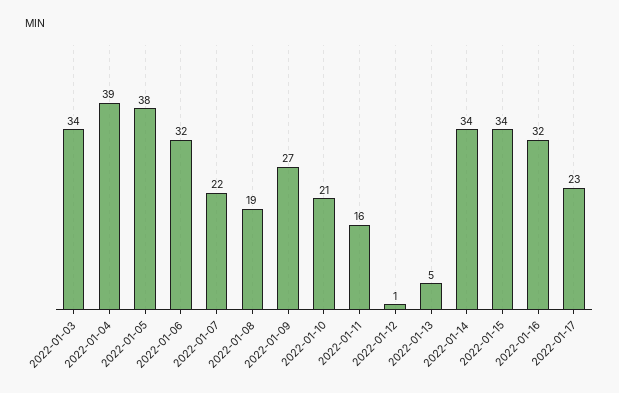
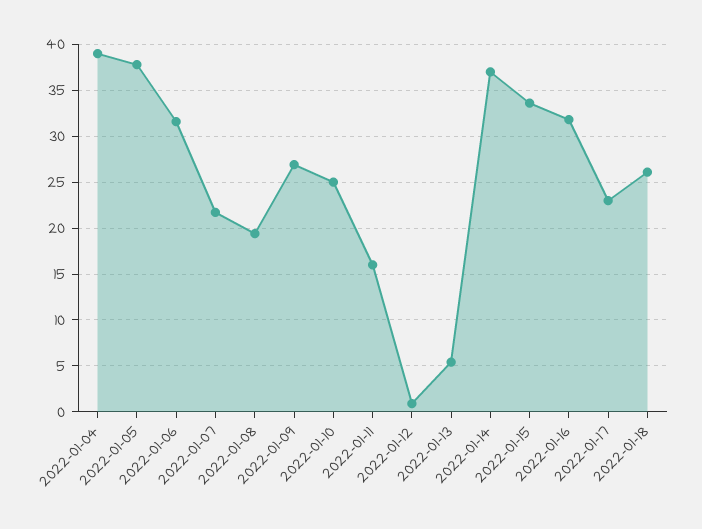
2022-01-03: 34 -> none
2022-01-10: 21 -> 25
2022-01-14: 34 -> 37
2022-01-18: none -> 26

